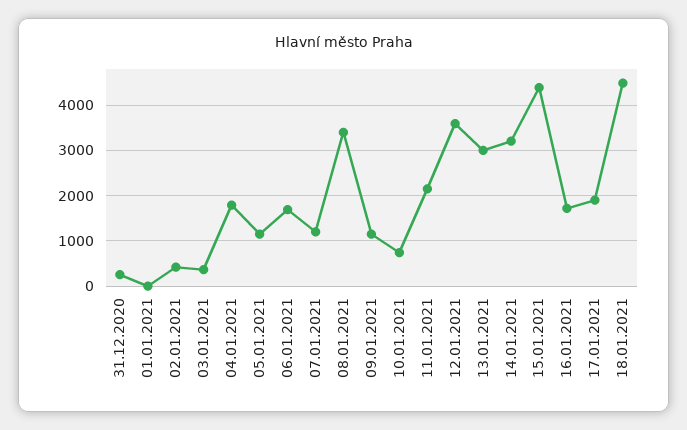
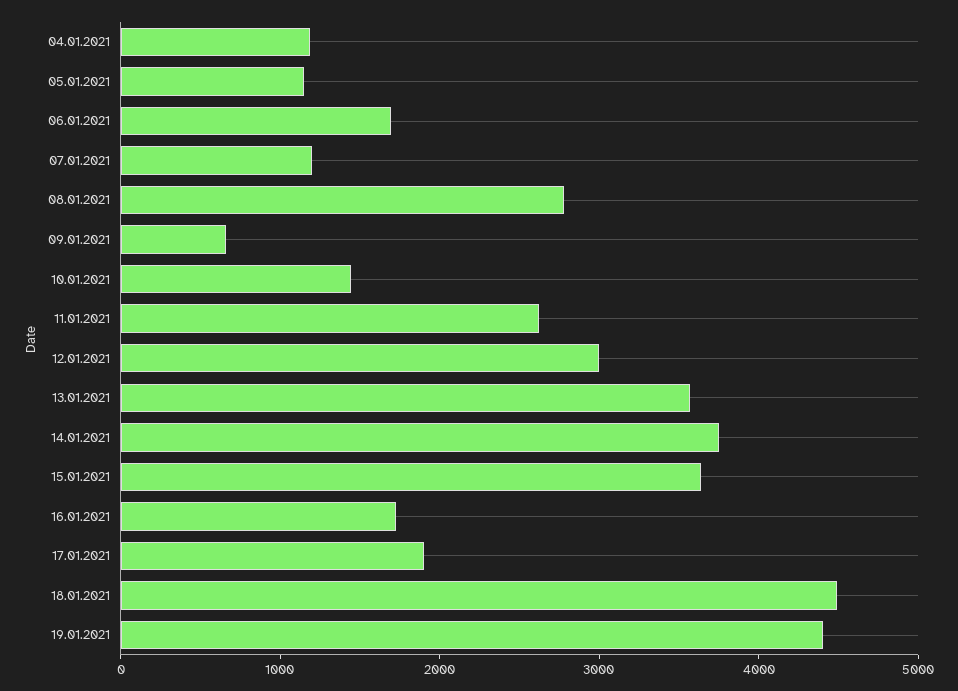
31.12.2020: 200 -> none
01.01.2021: 0 -> none
02.01.2021: 400 -> none
03.01.2021: 400 -> none
04.01.2021: 1800 -> 1200
08.01.2021: 3400 -> 2800
09.01.2021: 1200 -> 600
10.01.2021: 800 -> 1400
11.01.2021: 2200 -> 2600
12.01.2021: 3600 -> 3000
13.01.2021: 3000 -> 3600
14.01.2021: 3200 -> 3800
15.01.2021: 4400 -> 3600
19.01.2021: none -> 4400

